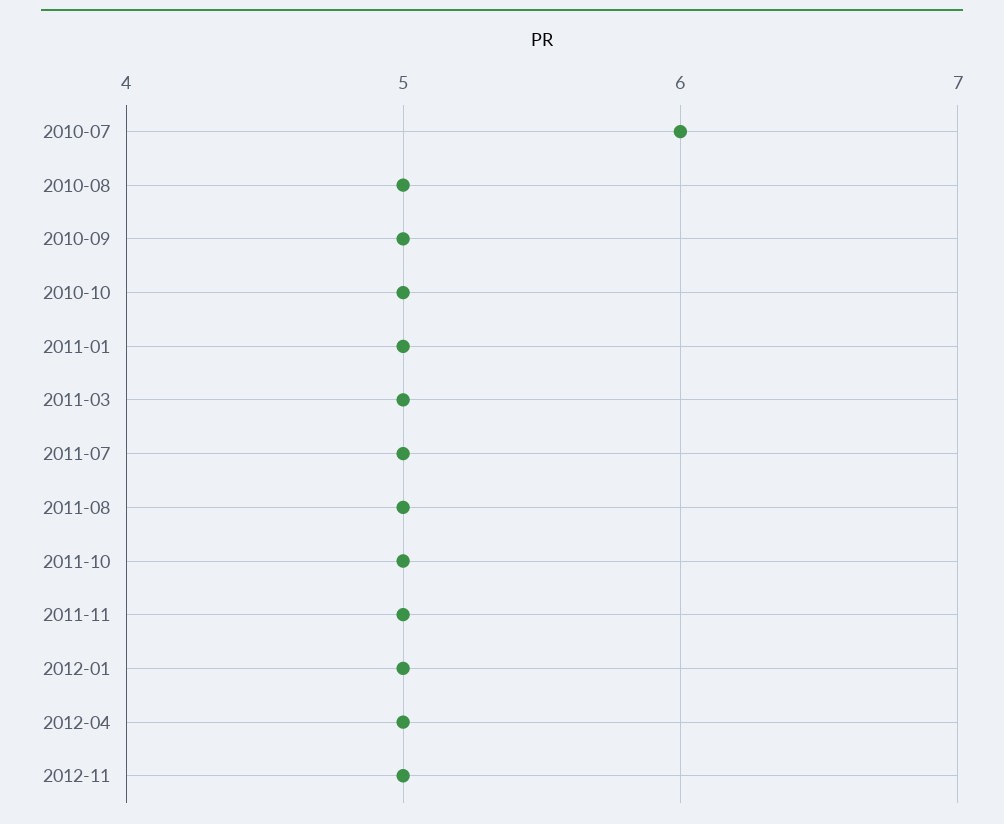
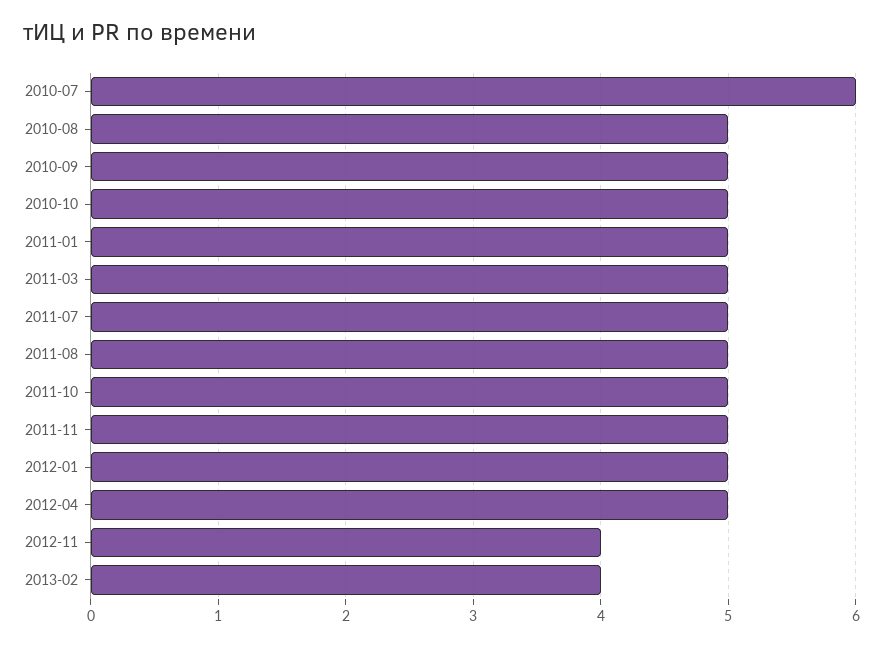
2012-11: 5 -> 4
2013-02: none -> 4

